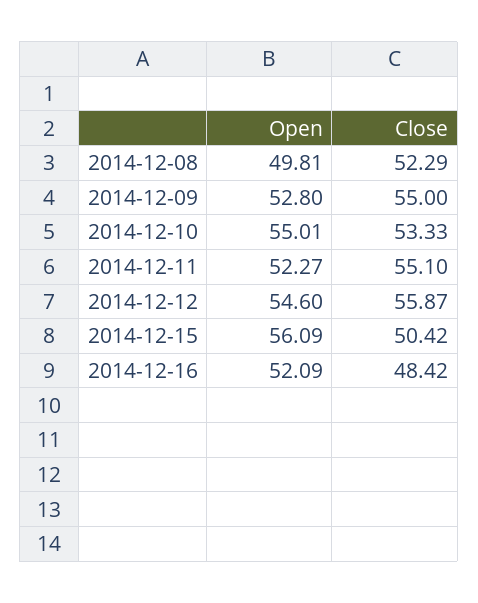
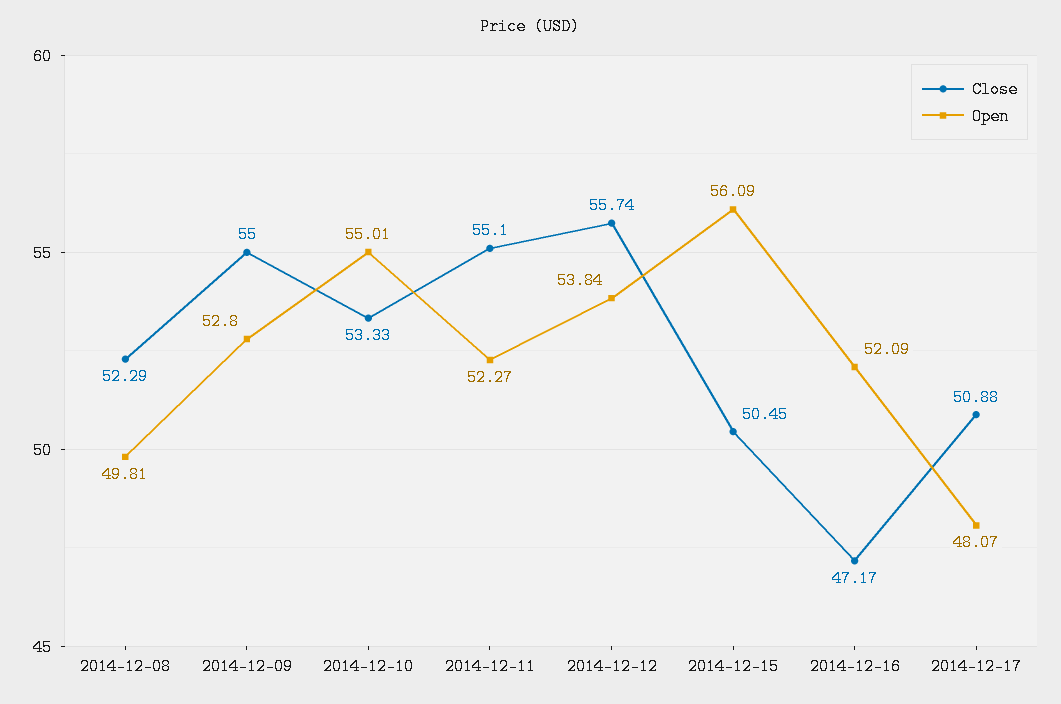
Open, 2014-12-12: 54.6 -> 53.84
Close, 2014-12-12: 55.87 -> 55.74
Close, 2014-12-15: 50.42 -> 50.45
Close, 2014-12-16: 48.42 -> 47.17
Close, 2014-12-17: none -> 50.88
Open, 2014-12-17: none -> 48.07

